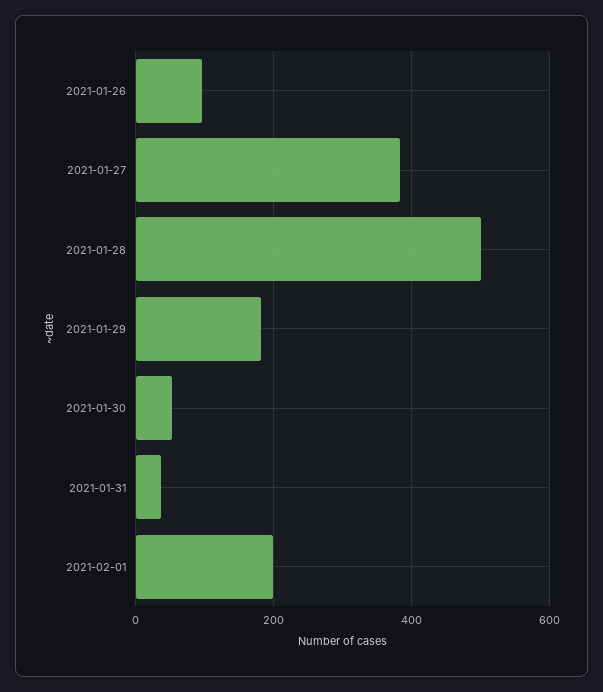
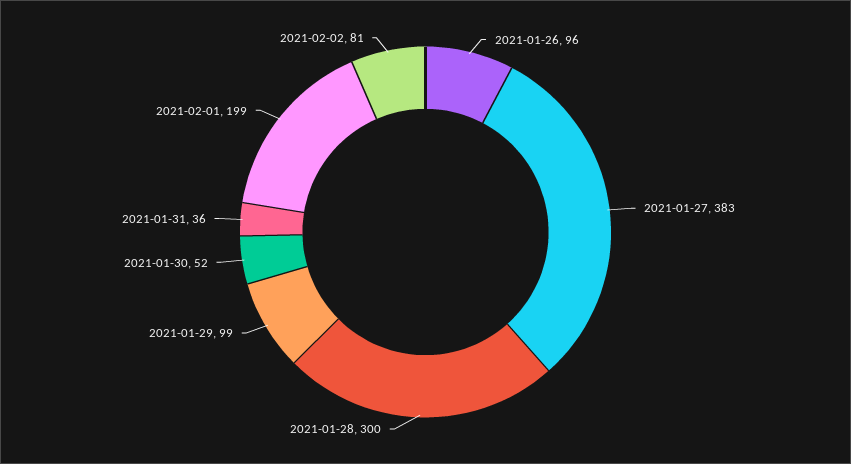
2021-01-28: 500 -> 300
2021-01-29: 180 -> 99
2021-02-02: none -> 81

